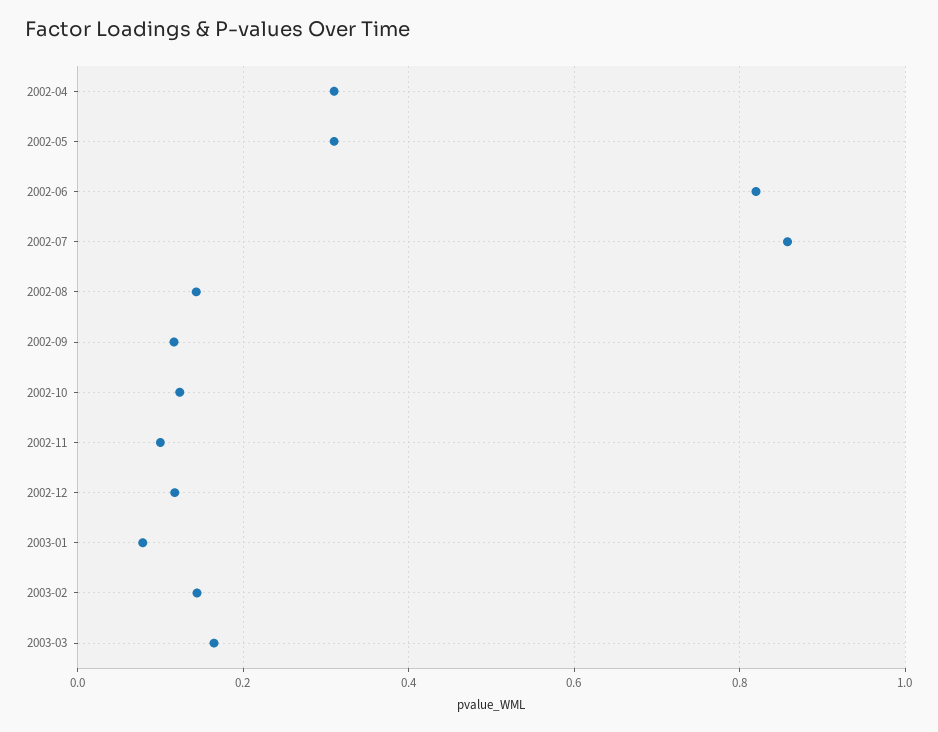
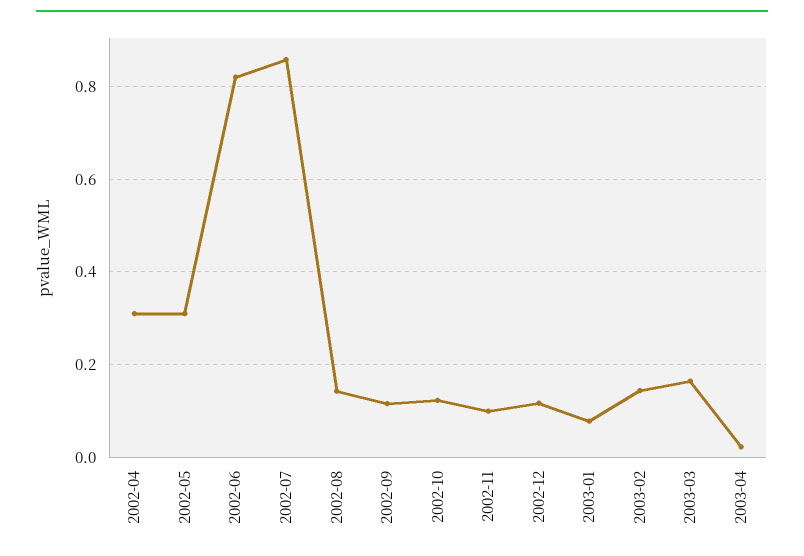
2003-04: none -> 0.02

